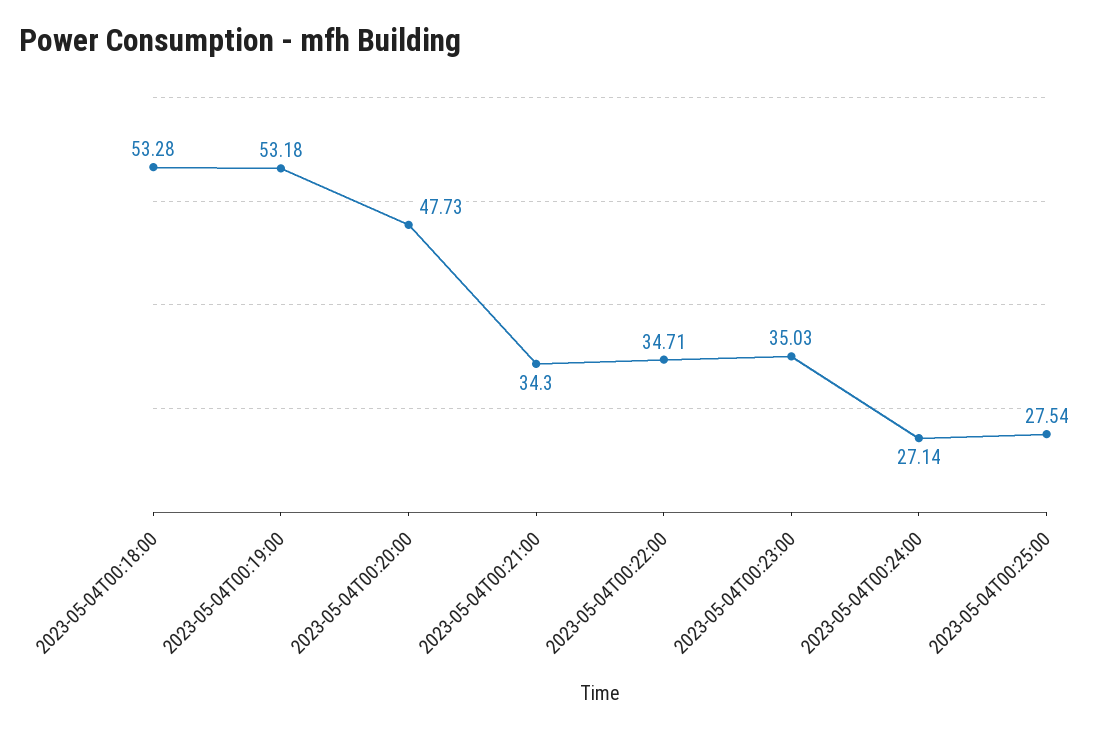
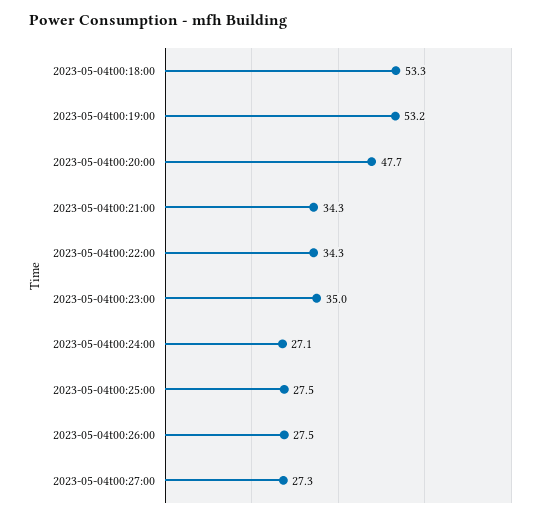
2023-05-04T00:22:00: 34.71 -> 34.3
2023-05-04t00:26:00: none -> 27.5
2023-05-04t00:27:00: none -> 27.3

